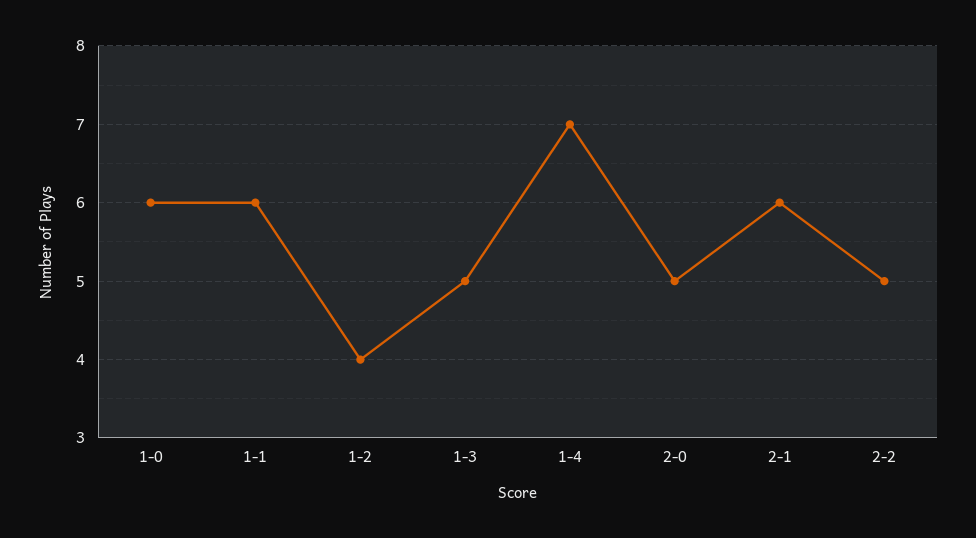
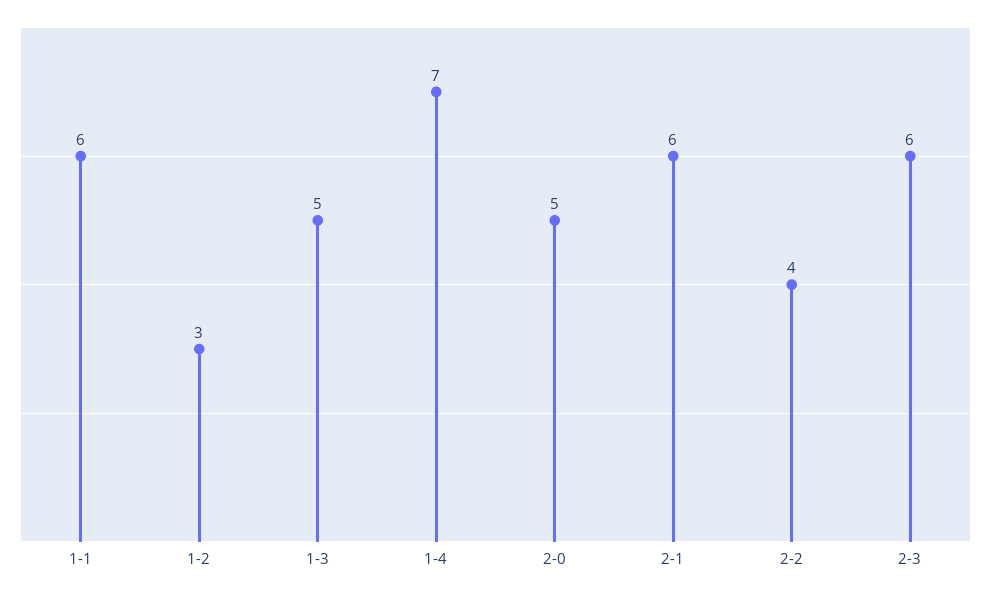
1-0: 6 -> none
1-2: 4 -> 3
2-2: 5 -> 4
2-3: none -> 6

